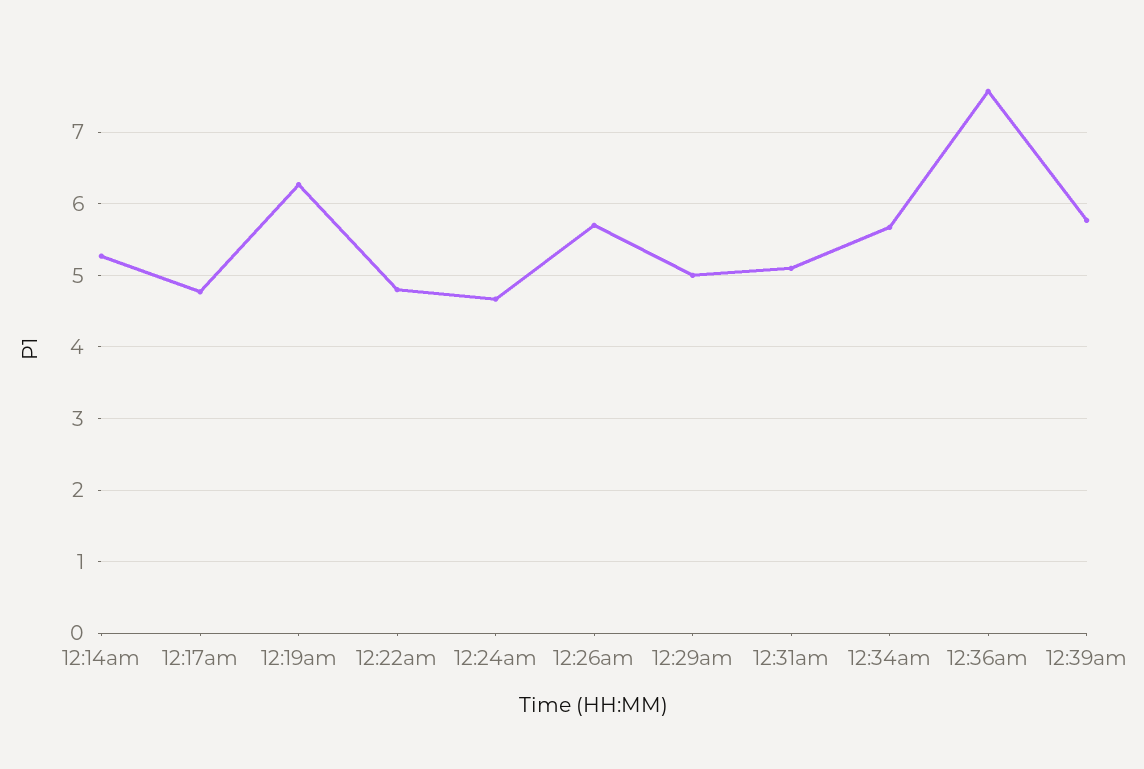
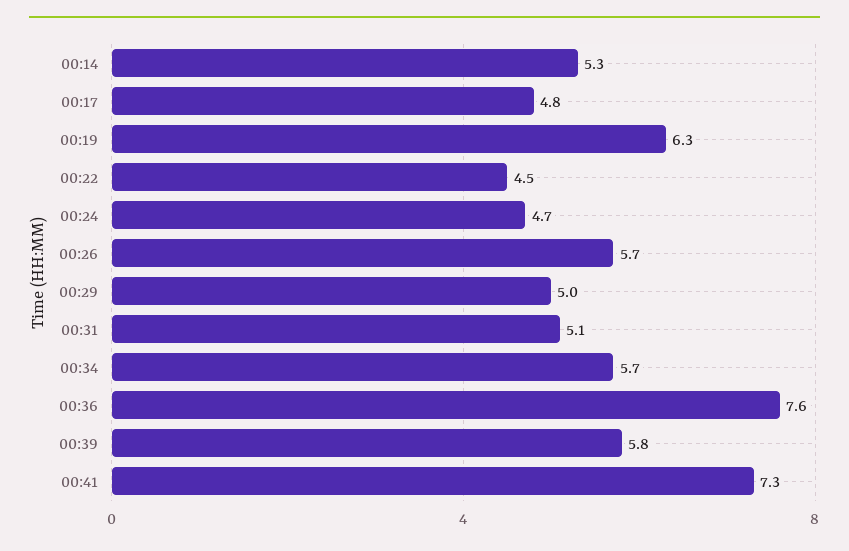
12:22am: 4.8 -> 4.5
00:41: none -> 7.3

